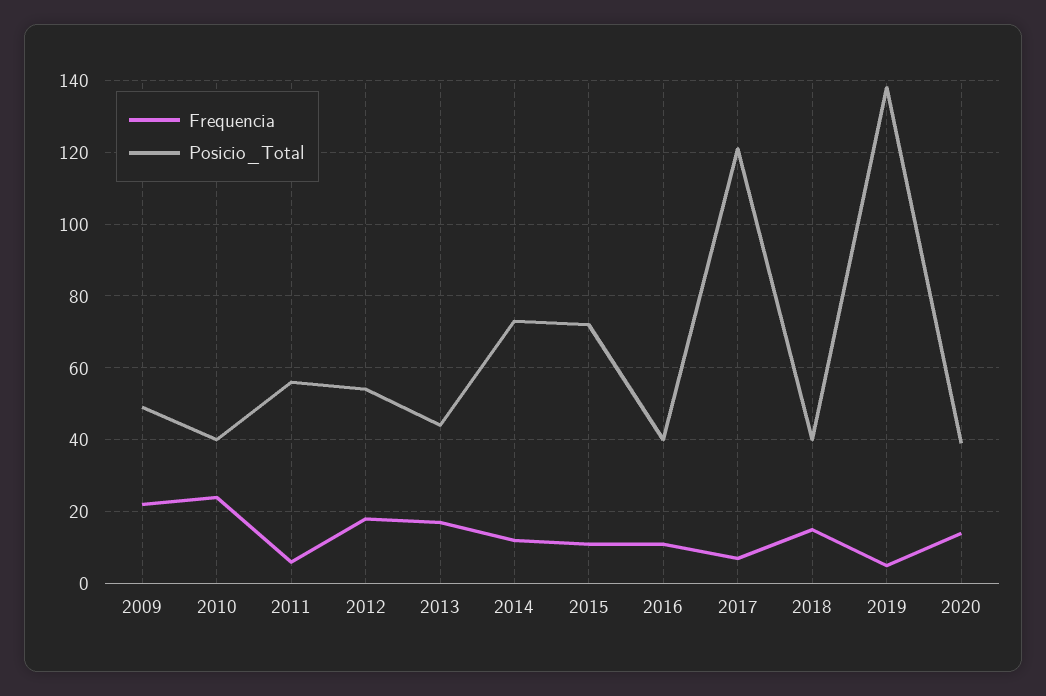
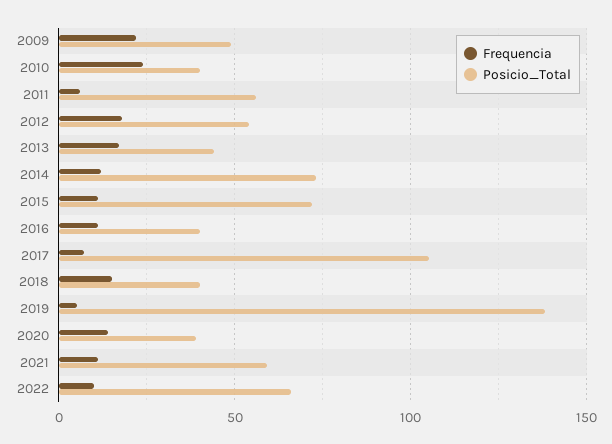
Posicio_Total, 2017: 120 -> 105
Frequencia, 2021: none -> 10
Posicio_Total, 2021: none -> 60
Frequencia, 2022: none -> 10
Posicio_Total, 2022: none -> 65

